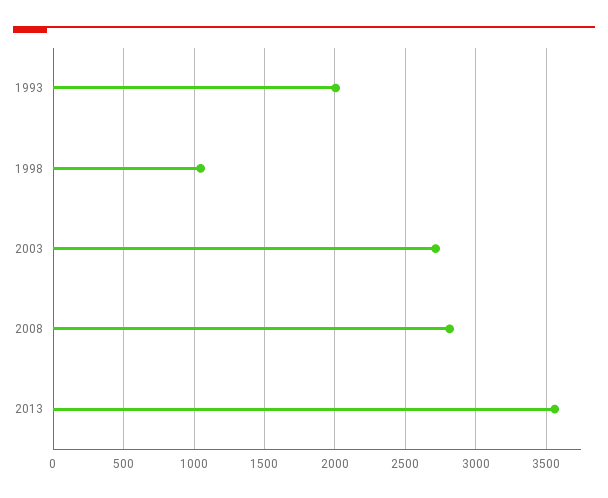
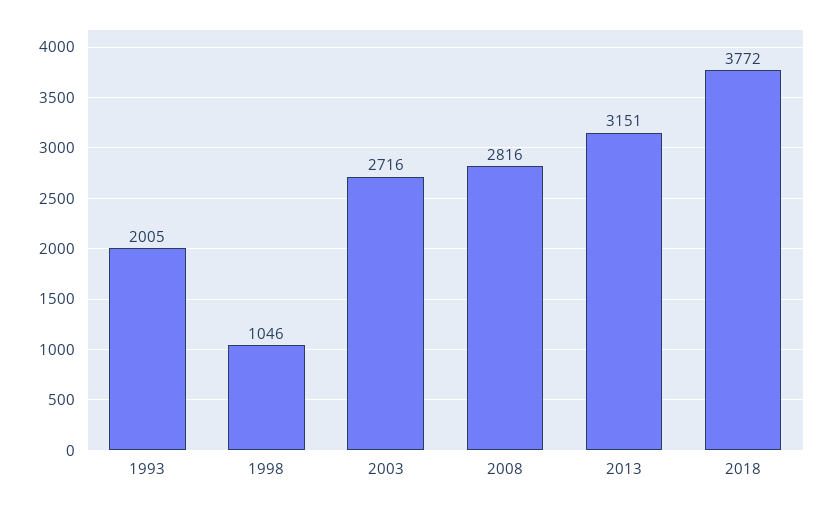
2013: 3550 -> 3151
2018: none -> 3772

